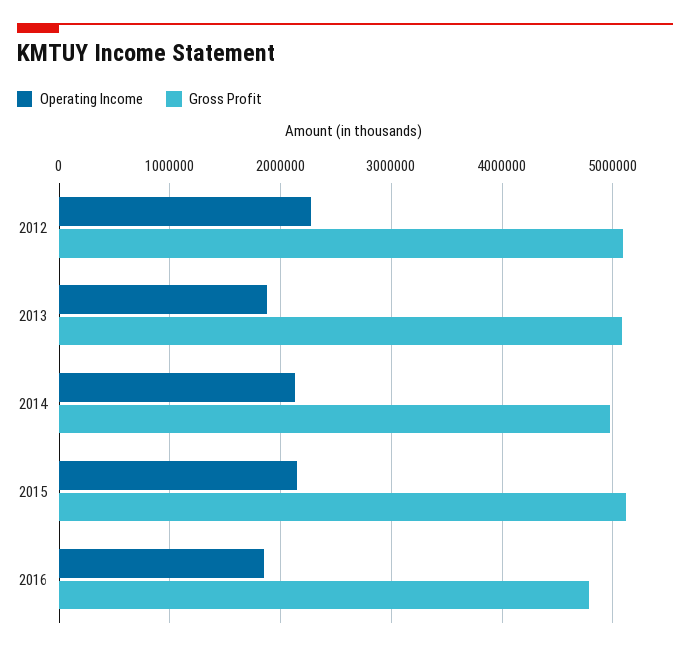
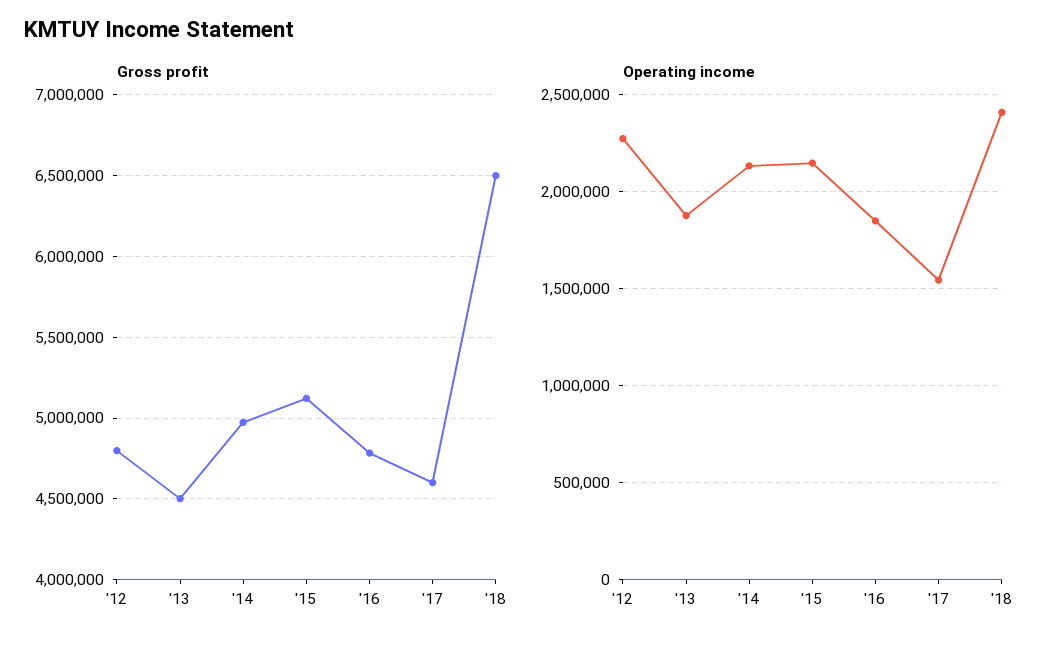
Gross Profit, 2012: 5100000 -> 4800000
Gross Profit, 2013: 5100000 -> 4500000
Gross Profit, '17: none -> 4600000
Gross Profit, '18: none -> 6500000
Operating Income, '17: none -> 1550000
Operating Income, '18: none -> 2400000

